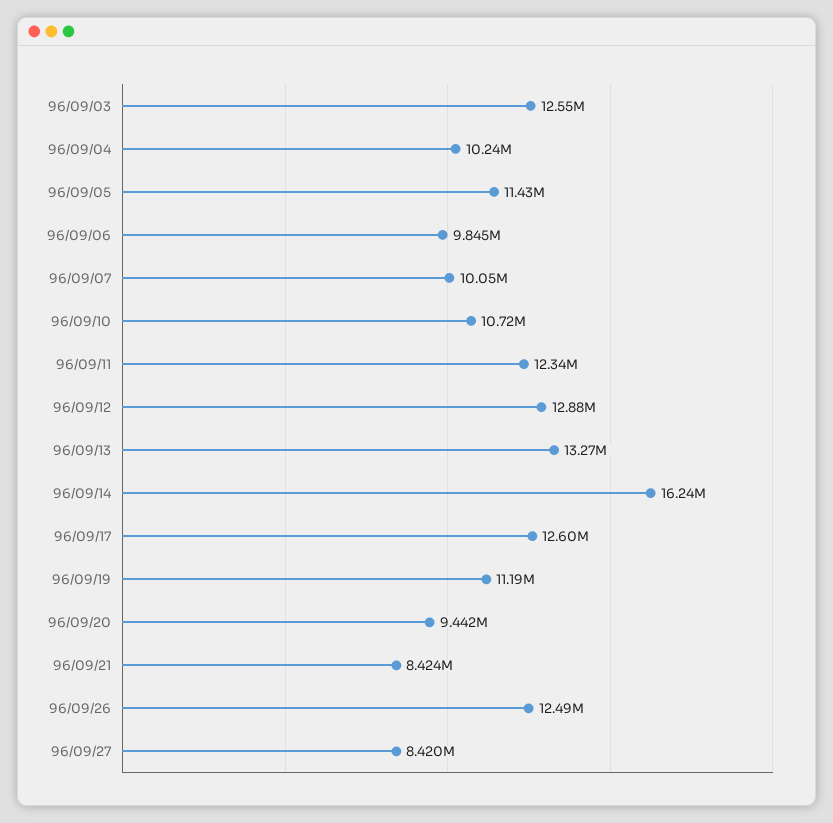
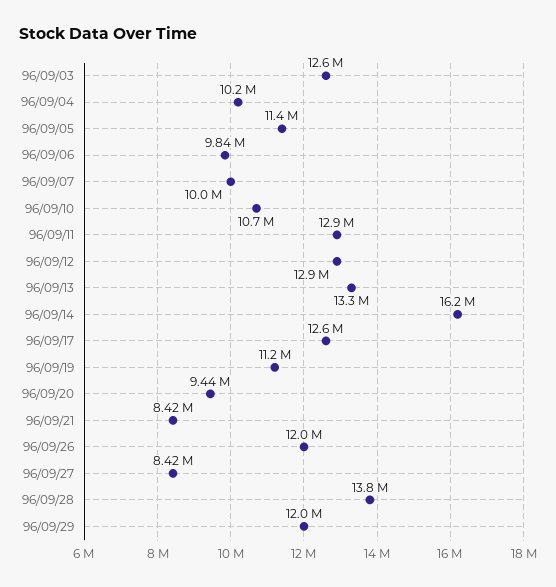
96/09/11: 12340000 -> 12900000
96/09/26: 12490000 -> 12000000
96/09/28: none -> 13800000
96/09/29: none -> 12000000

